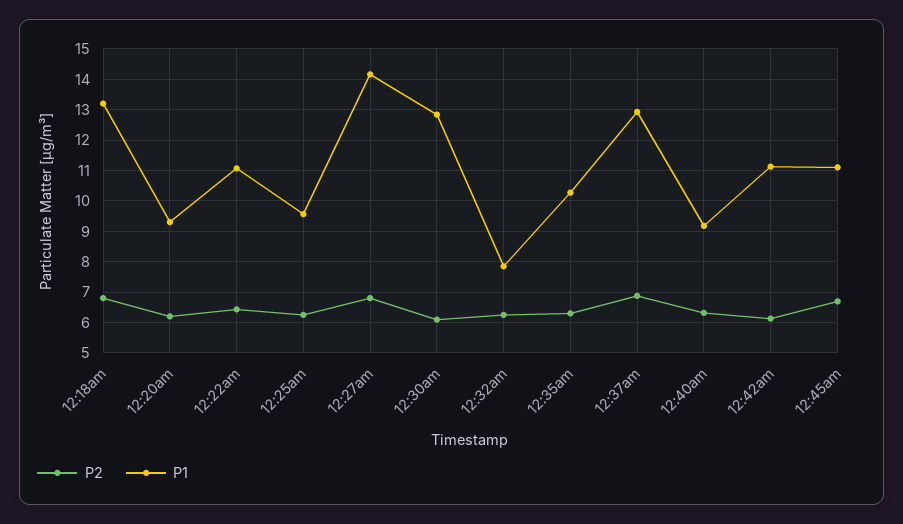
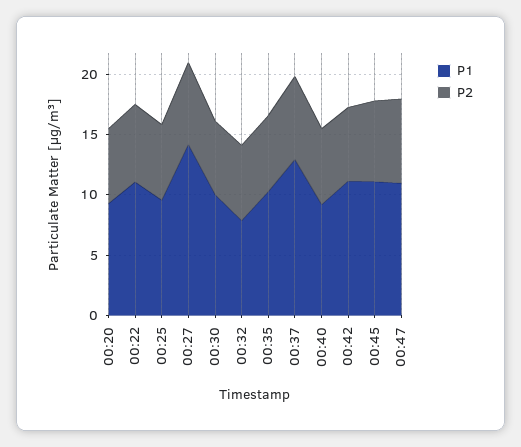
P2, 12:18am: 6.8 -> none
P1, 12:18am: 13.2 -> none
P1, 12:30am: 12.8 -> 10
P1, 00:47: none -> 11
P2, 00:47: none -> 7

